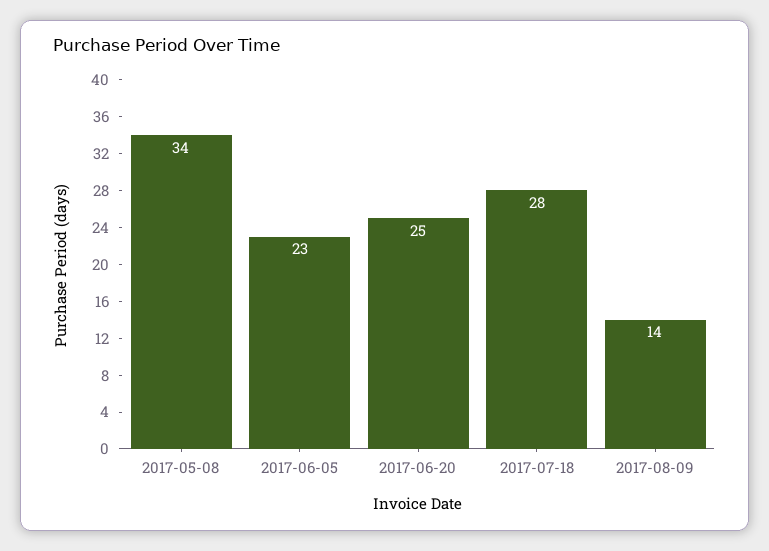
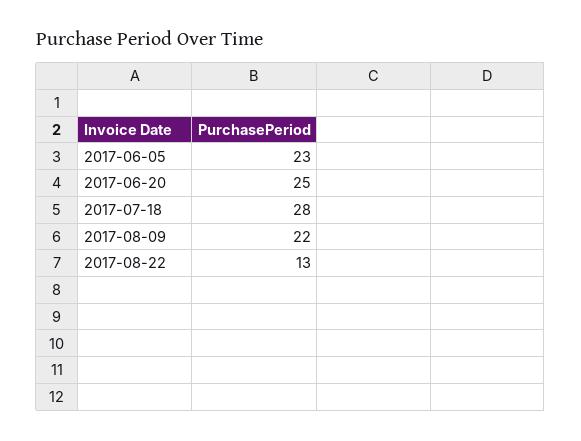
2017-05-08: 34 -> none
2017-08-09: 14 -> 22
2017-08-22: none -> 13

